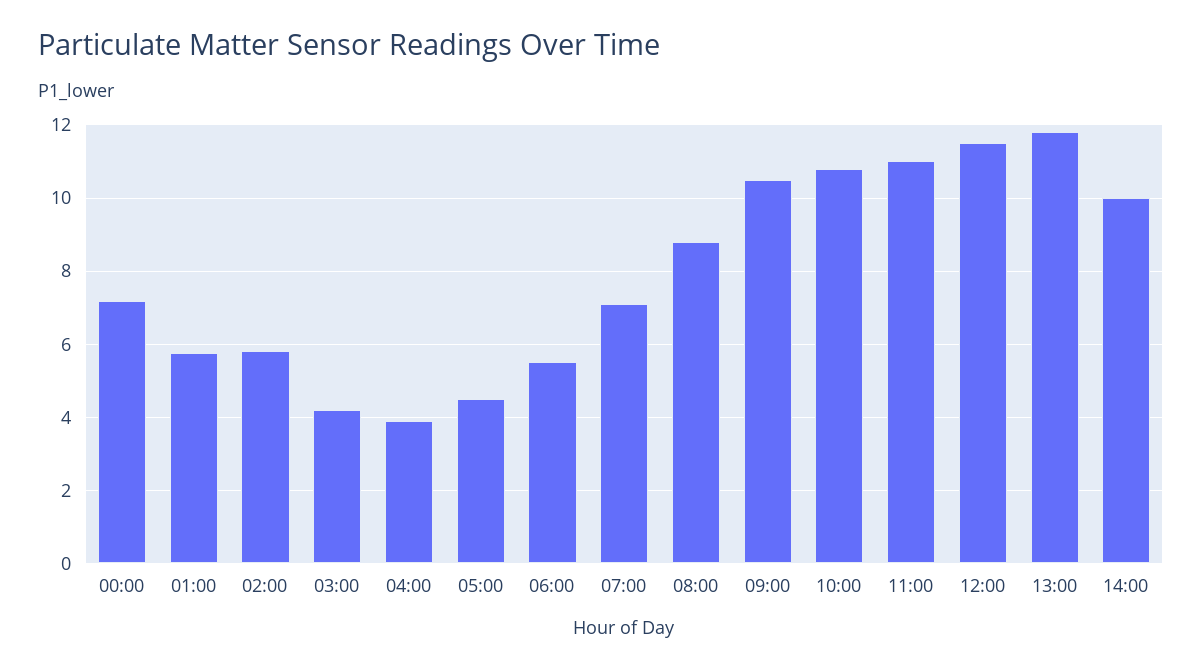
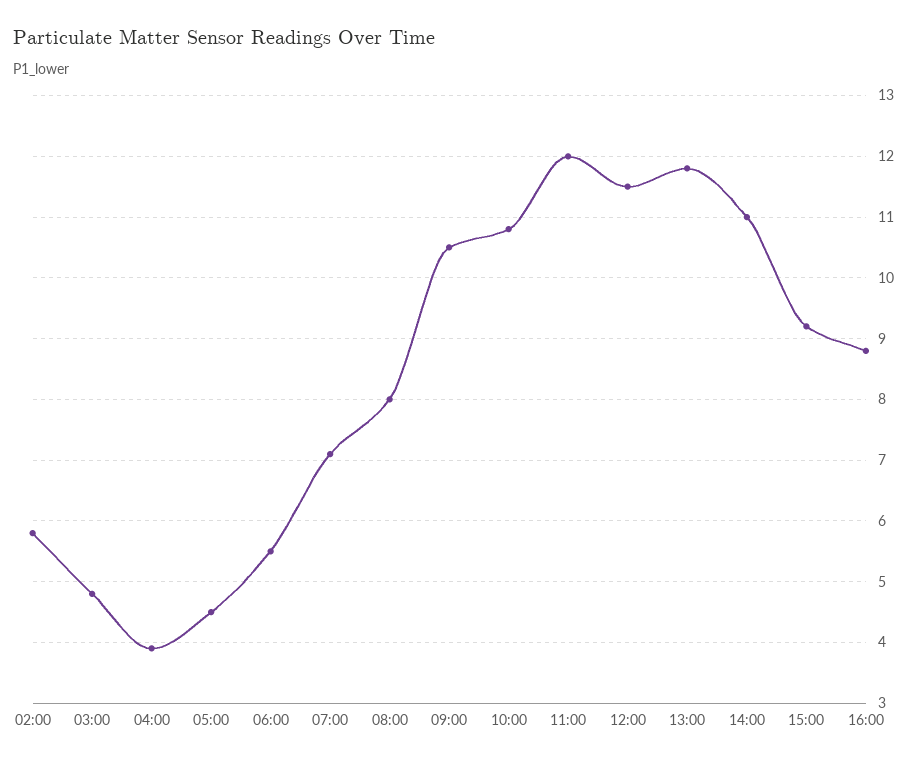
00:00: 7.2 -> none
01:00: 5.8 -> none
03:00: 4.2 -> 4.8
08:00: 8.8 -> 8
11:00: 11 -> 12
14:00: 10 -> 11
15:00: none -> 9.2
16:00: none -> 8.8

